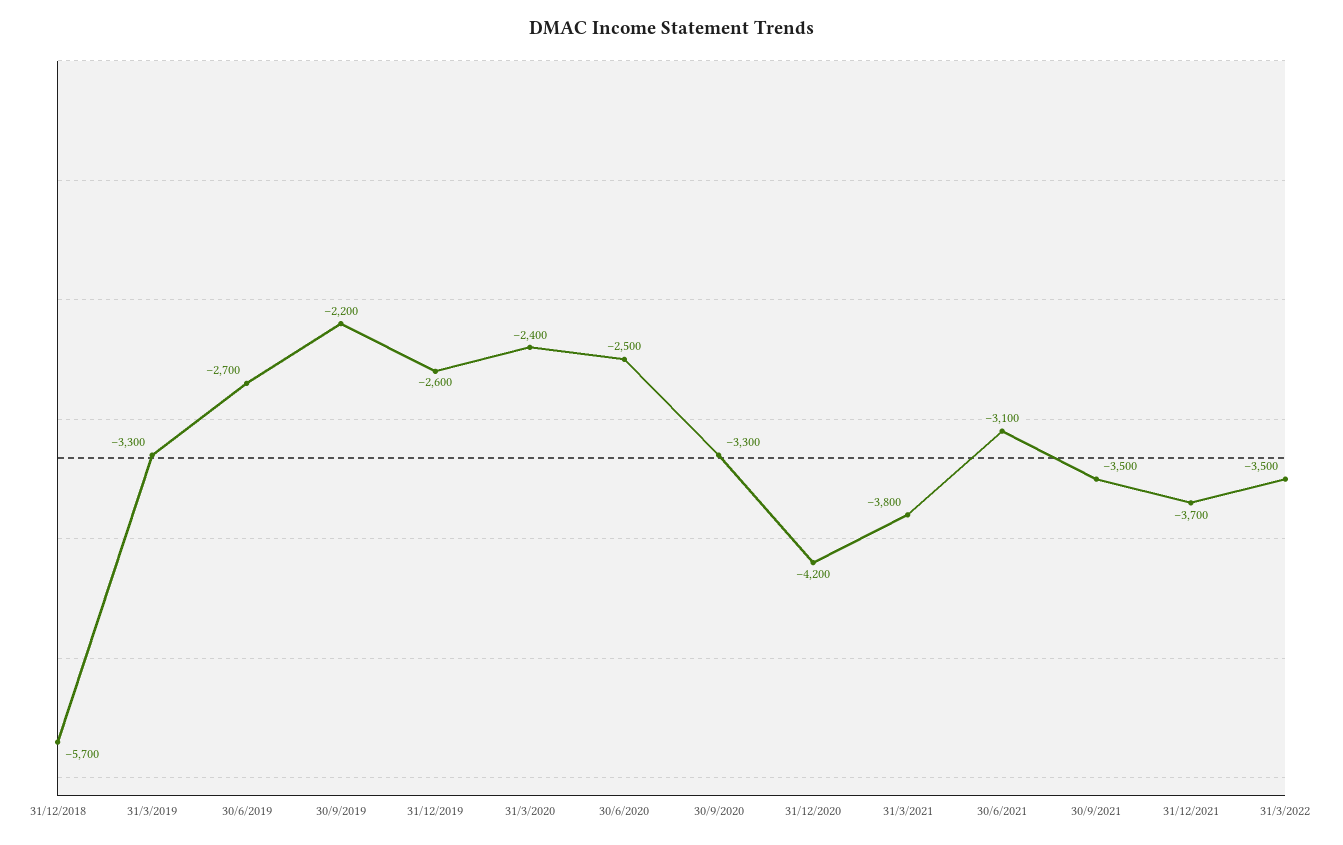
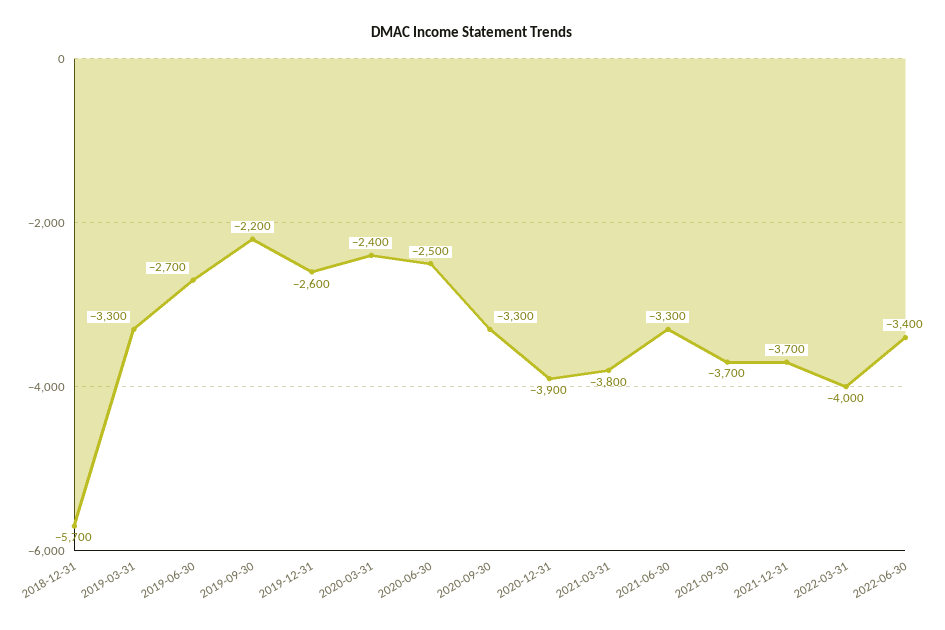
31/12/2020: -4200 -> -3900
30/6/2021: -3100 -> -3300
30/9/2021: -3500 -> -3700
31/3/2022: -3500 -> -4000
2022-06-30: none -> -3400

